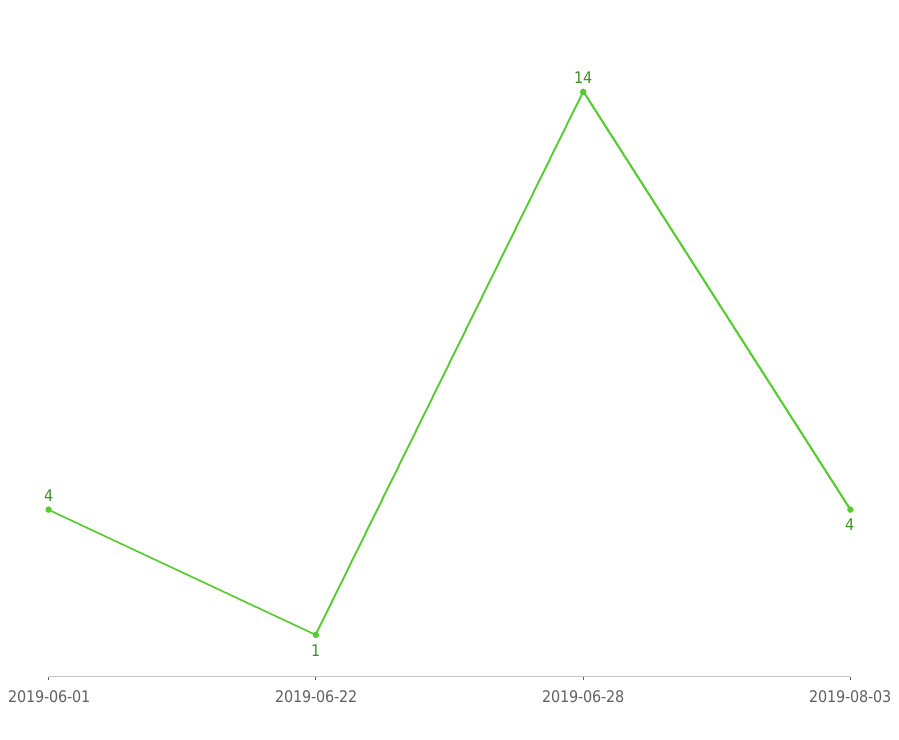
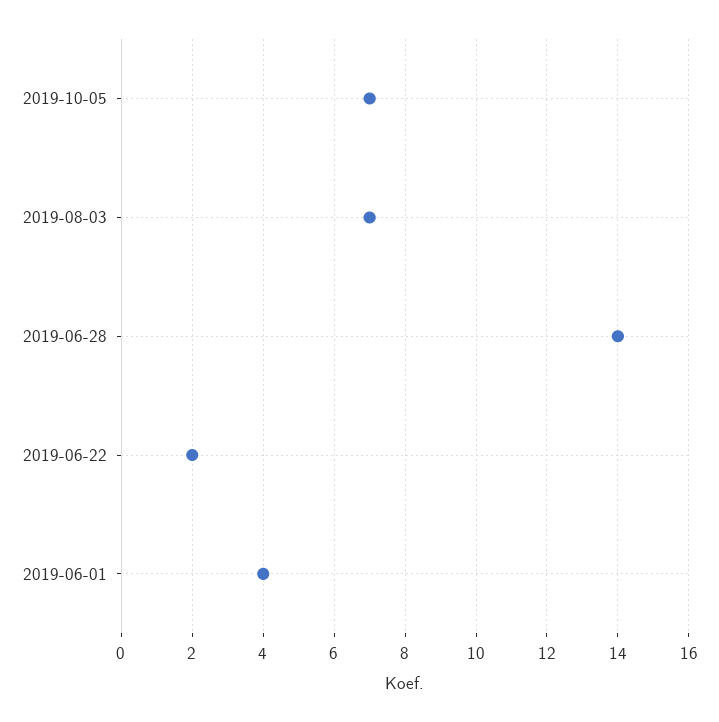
2019-06-22: 1 -> 2
2019-08-03: 4 -> 7
2019-10-05: none -> 7

